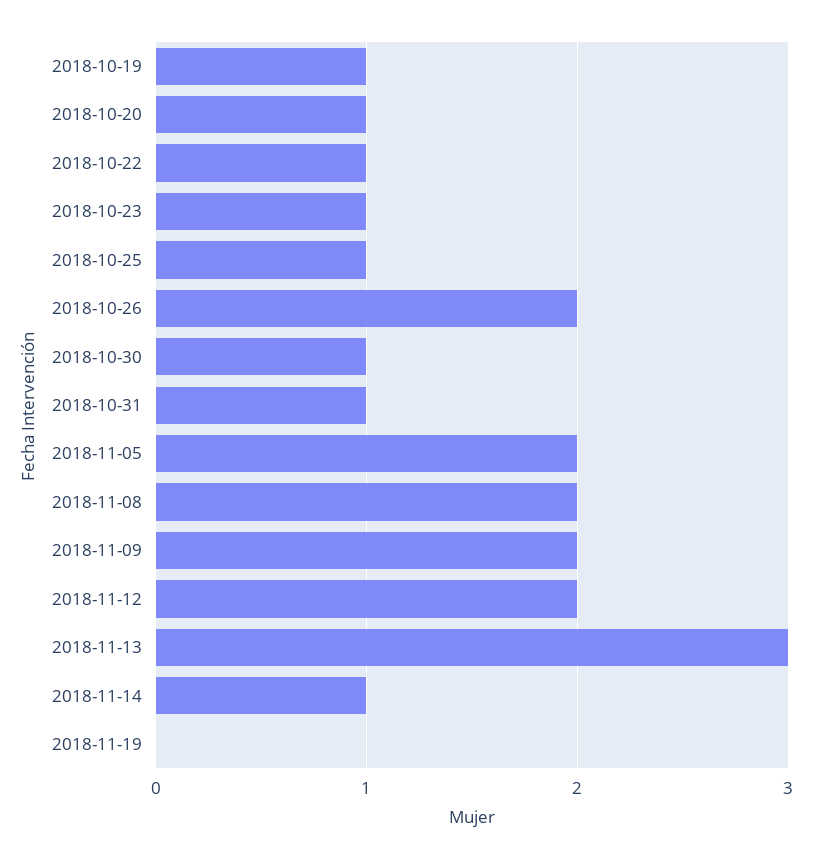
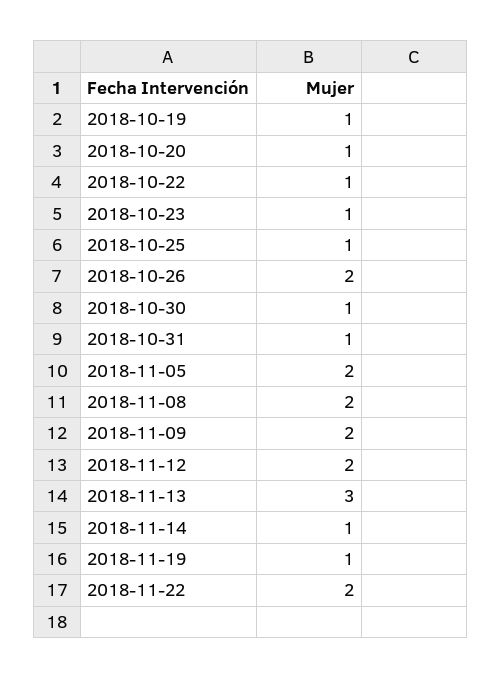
2018-11-19: 0 -> 1
2018-11-22: none -> 2

